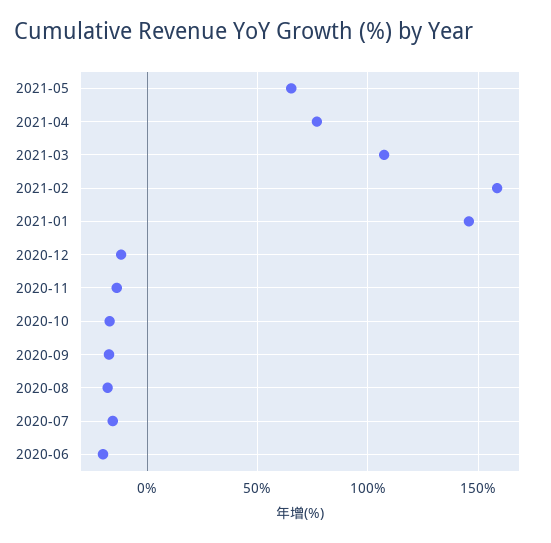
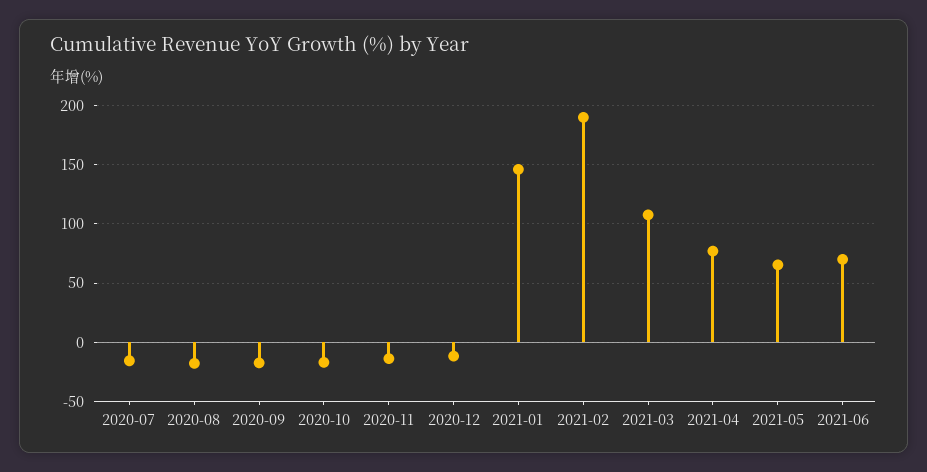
2021-02: 160 -> 190
2020-06: -20 -> none
2021-06: none -> 70

